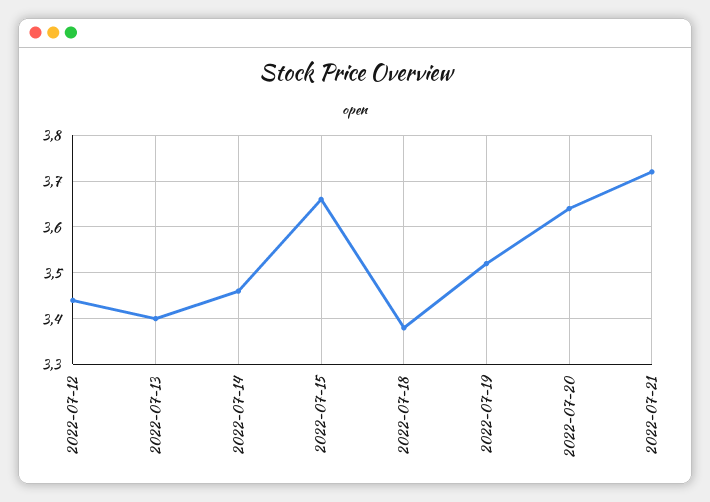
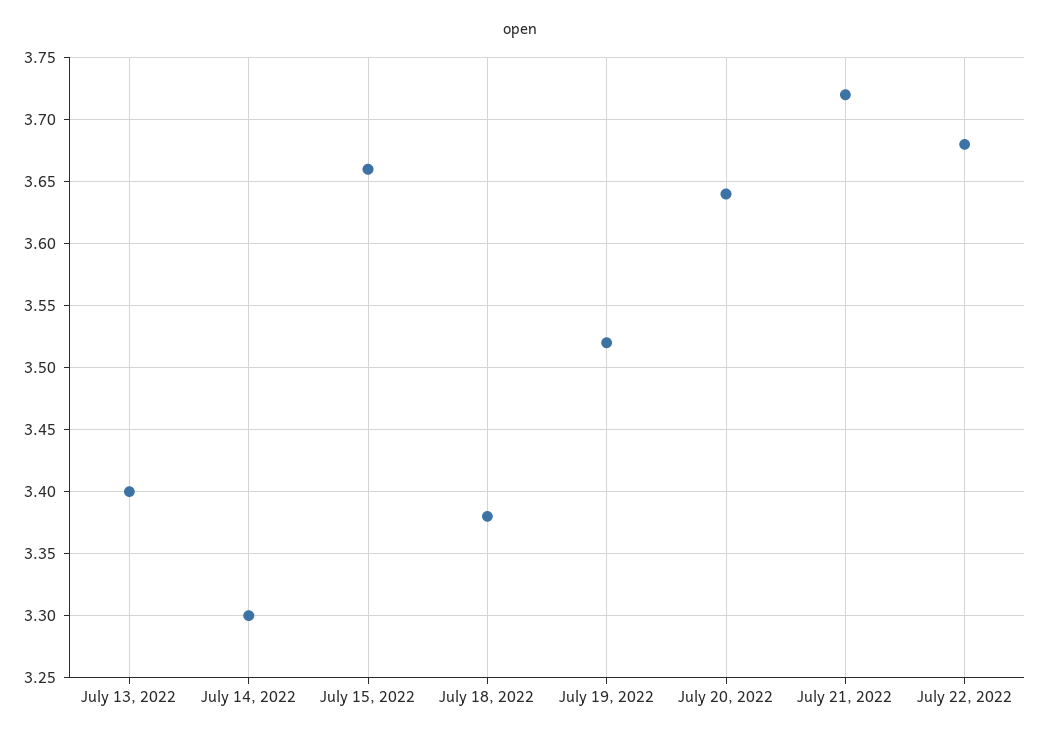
2022-07-12: 3.45 -> none
2022-07-14: 3.45 -> 3.3
July 22, 2022: none -> 3.68

